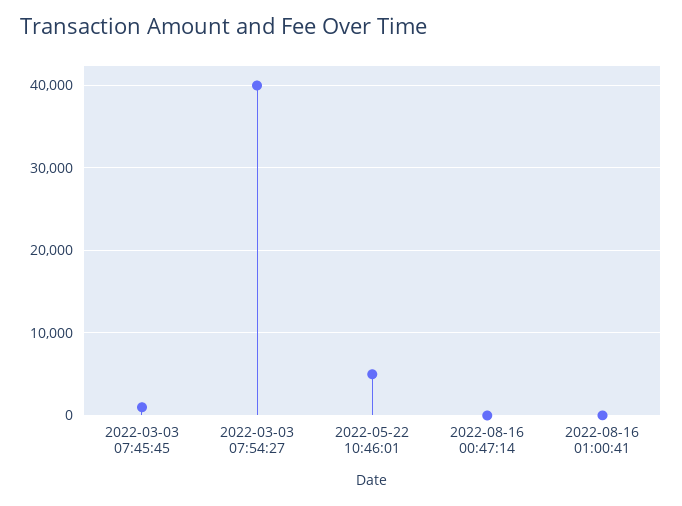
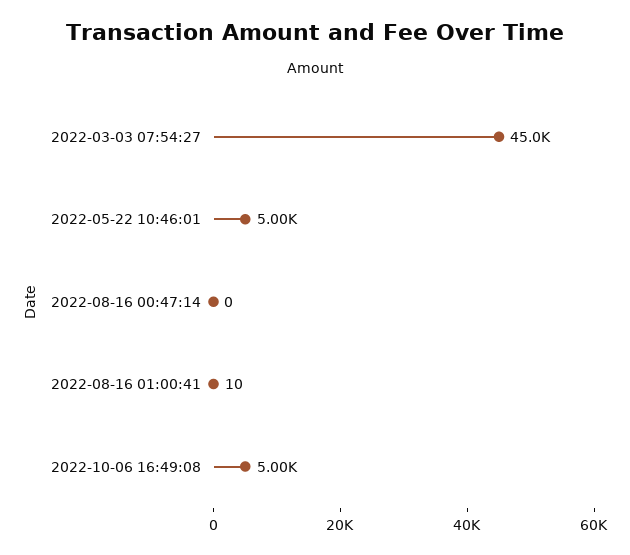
2022-03-03 07:45:45: 1000 -> none
2022-03-03 07:54:27: 40000 -> 45000
2022-10-06 16:49:08: none -> 5000

